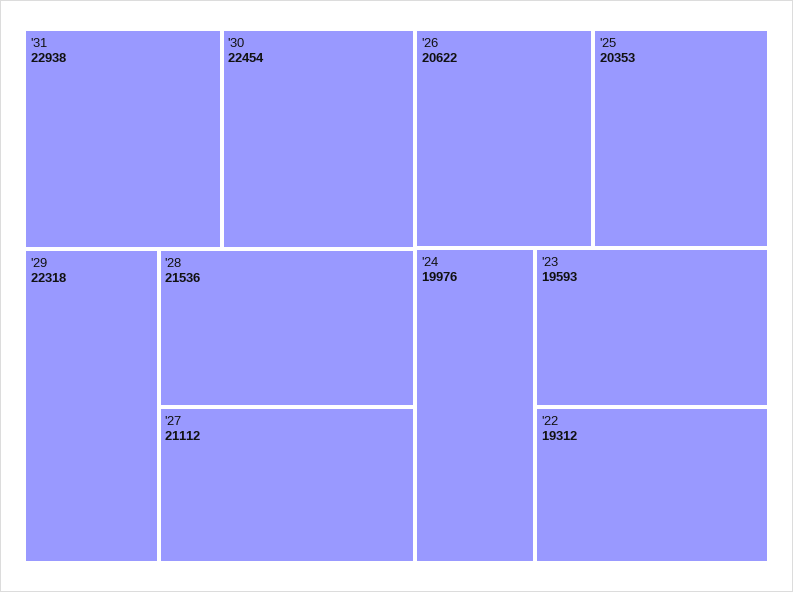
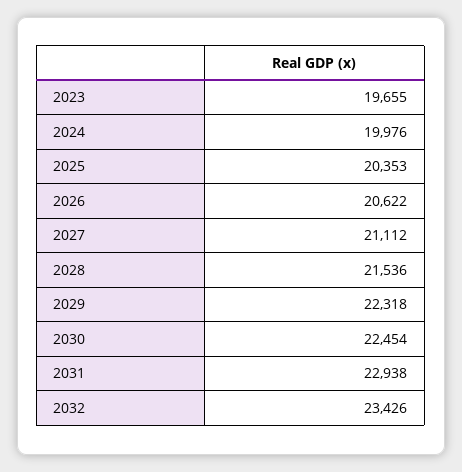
'23: 19593 -> 19655
'22: 19312 -> none
2032: none -> 23426

